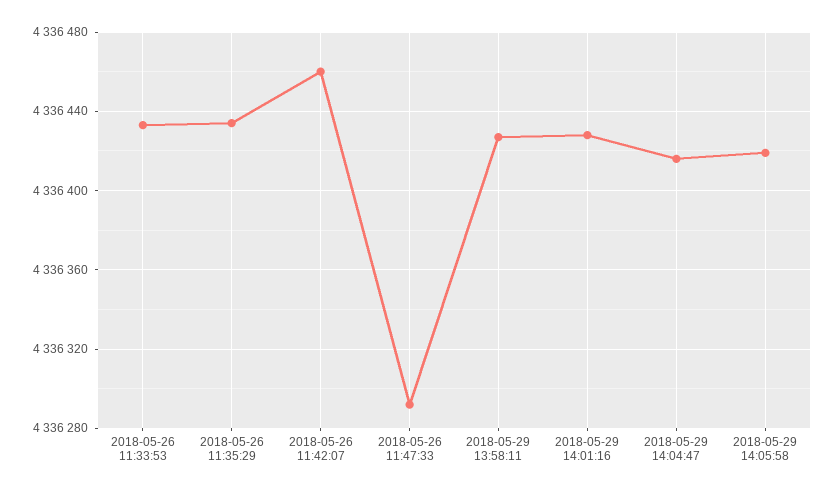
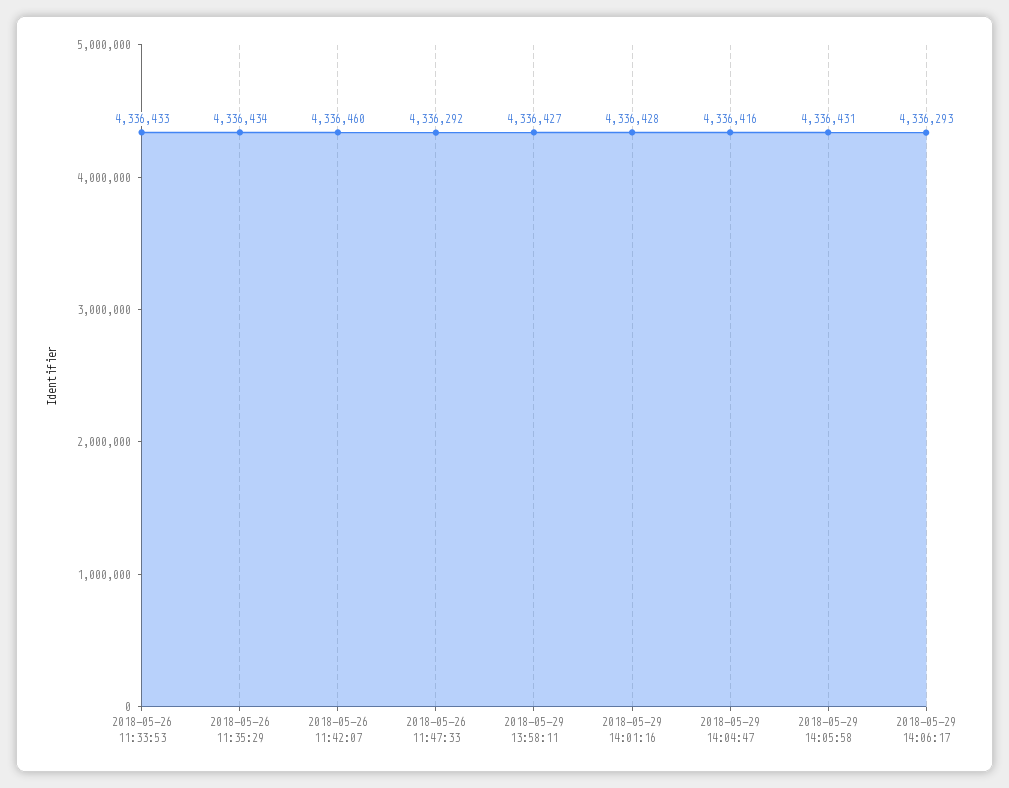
2018-05-29 14:05:58: 4336420 -> 4336431
2018-05-29 14:06:17: none -> 4336293

